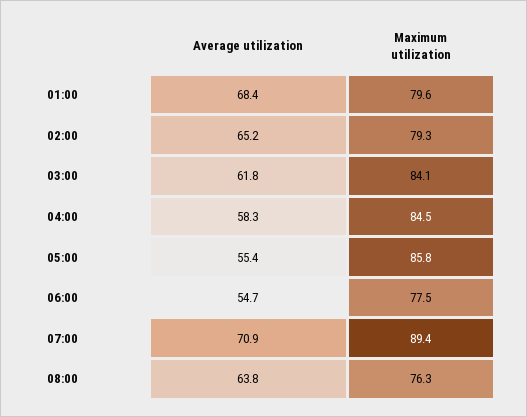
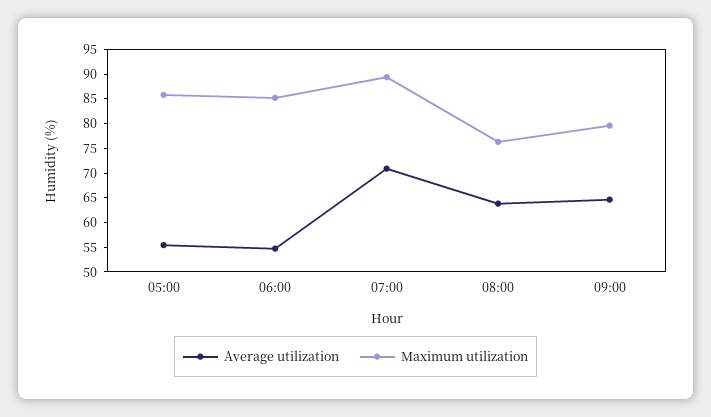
Average utilization, 01:00: 68.4 -> none
Maximum utilization, 01:00: 79.6 -> none
Average utilization, 02:00: 65.2 -> none
Maximum utilization, 02:00: 79.3 -> none
Average utilization, 03:00: 61.8 -> none
Maximum utilization, 03:00: 84.1 -> none
Average utilization, 04:00: 58.3 -> none
Maximum utilization, 04:00: 84.5 -> none
Maximum utilization, 06:00: 77.5 -> 85
Average utilization, 09:00: none -> 65
Maximum utilization, 09:00: none -> 80

